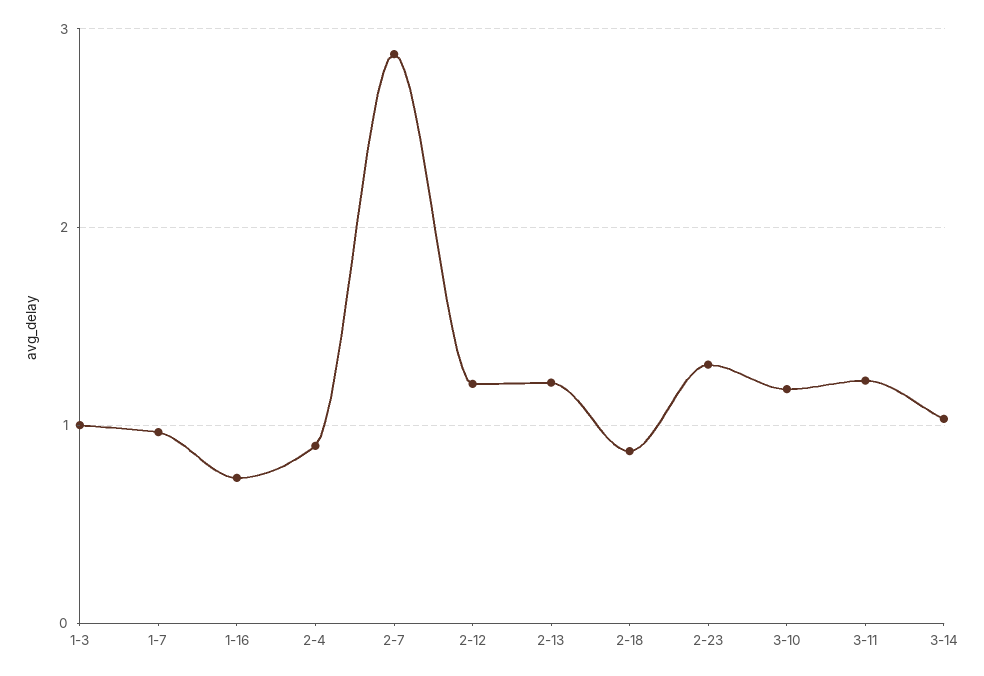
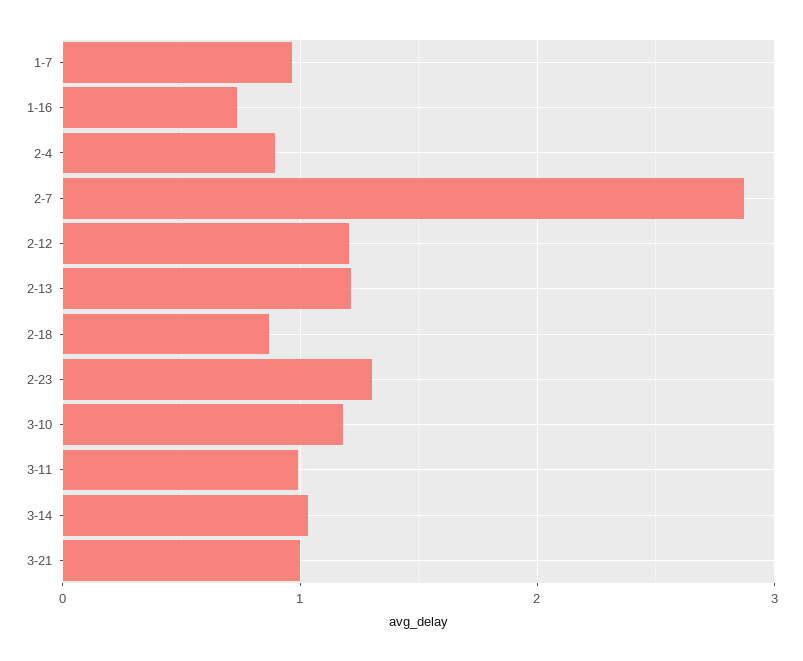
1-3: 1 -> none
3-11: 1.2 -> 1
3-21: none -> 1

